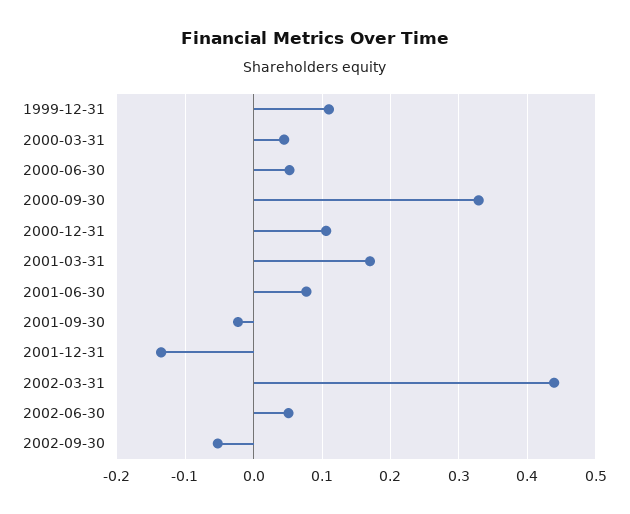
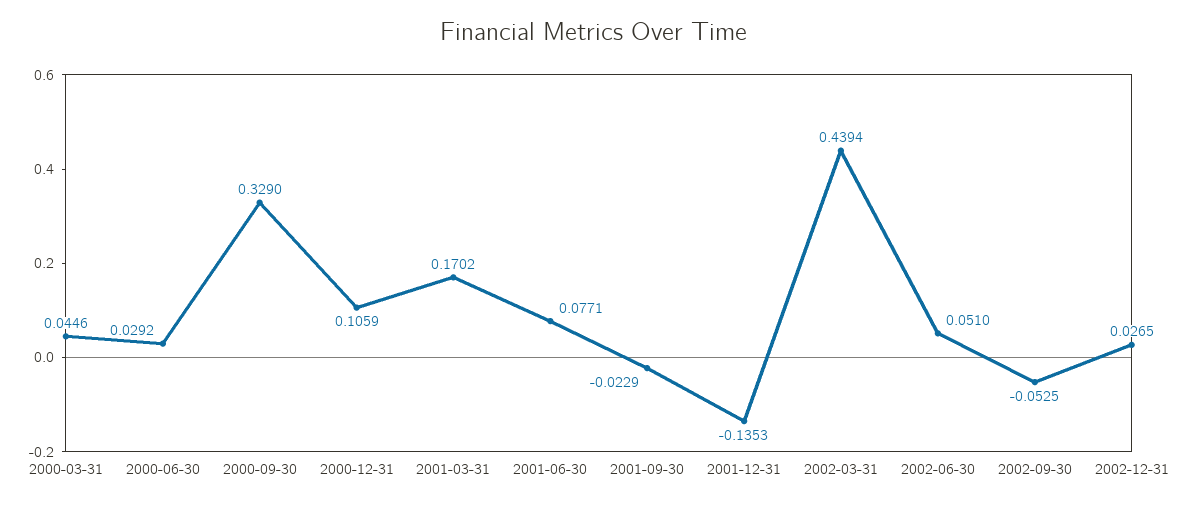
1999-12-31: 0.11 -> none
2000-06-30: 0.05 -> 0.0292
2002-12-31: none -> 0.0265

